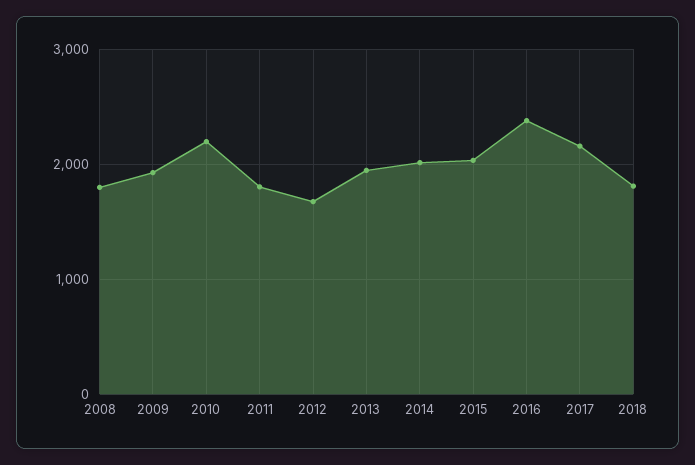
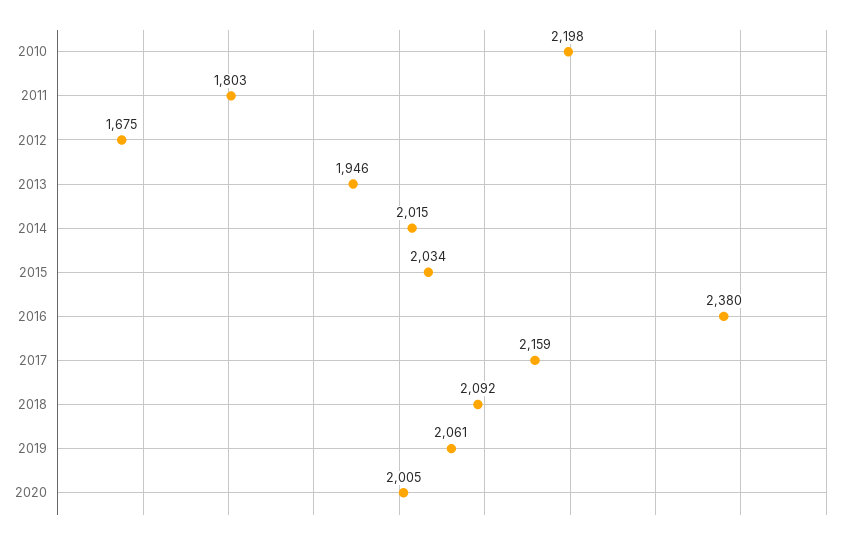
2008: 1800 -> none
2009: 1900 -> none
2018: 1800 -> 2092
2019: none -> 2061
2020: none -> 2005

